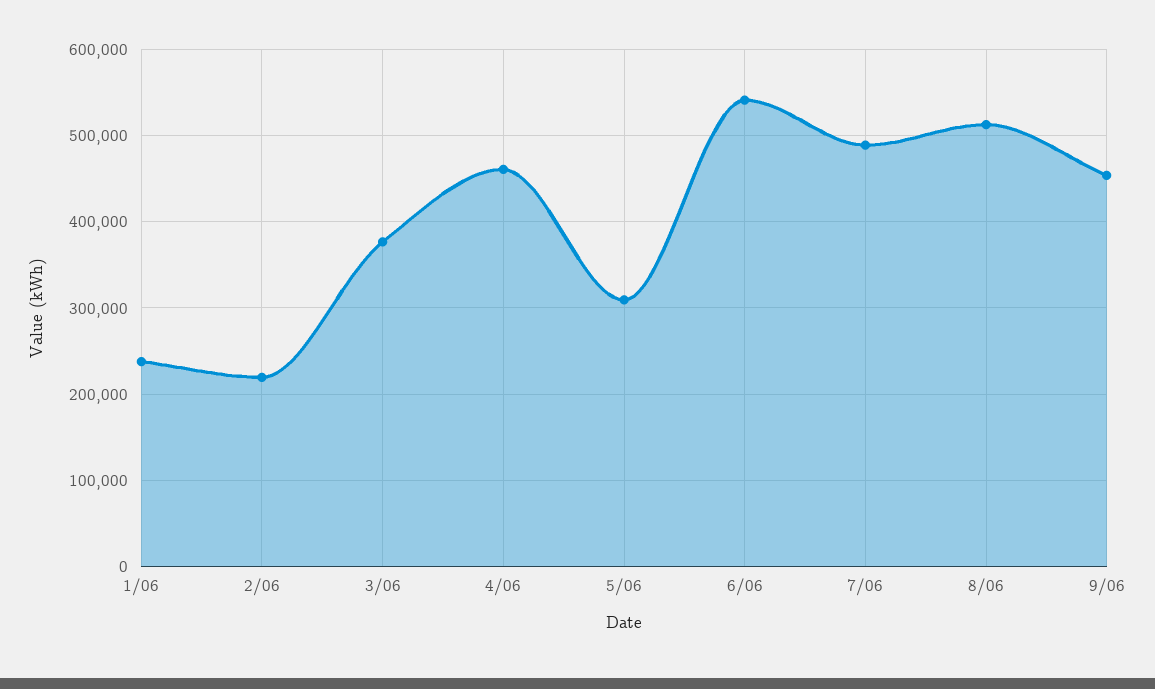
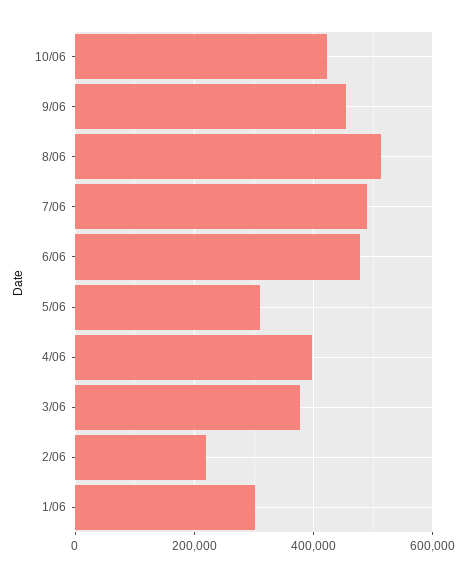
1/06: 240000 -> 300000
4/06: 460000 -> 400000
6/06: 540000 -> 480000
10/06: none -> 420000

